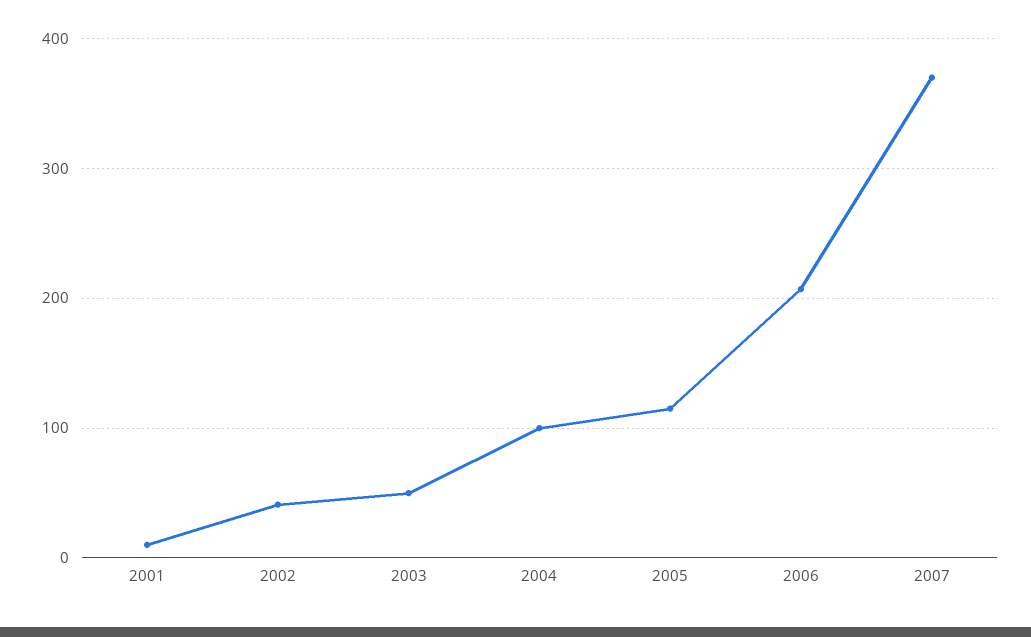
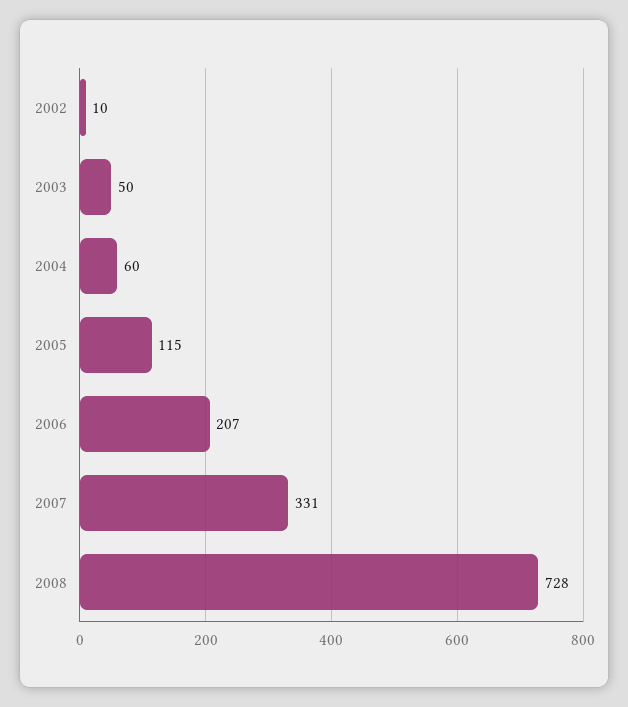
2001: 10 -> none
2002: 40 -> 10
2004: 100 -> 60
2007: 370 -> 331
2008: none -> 728

